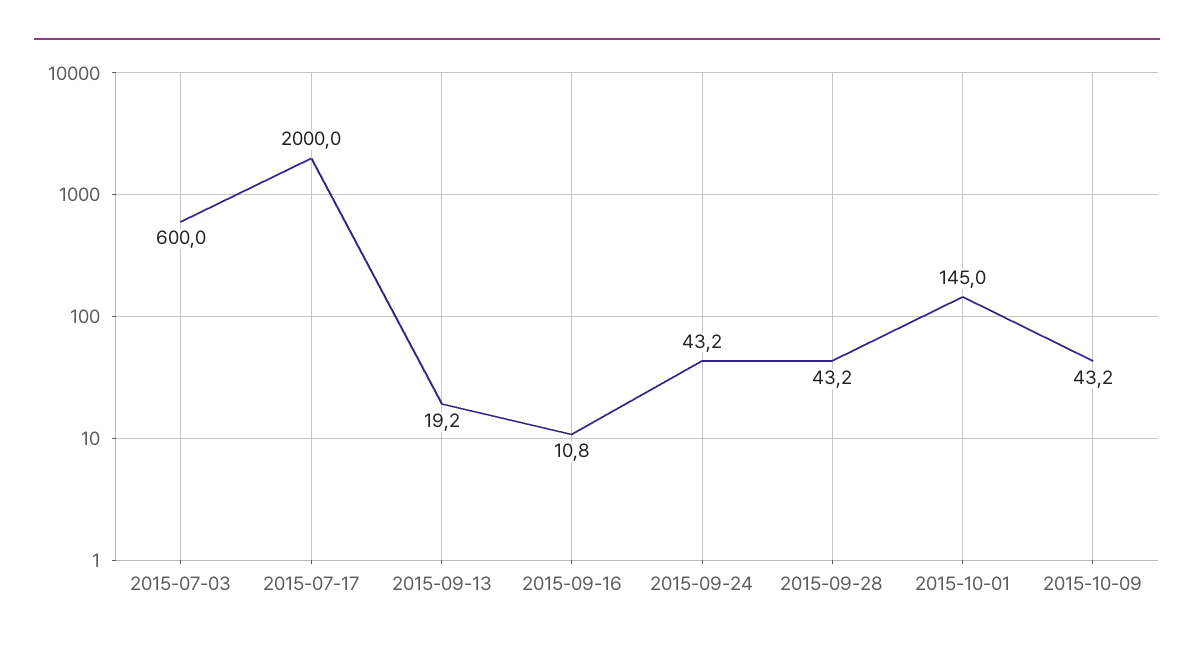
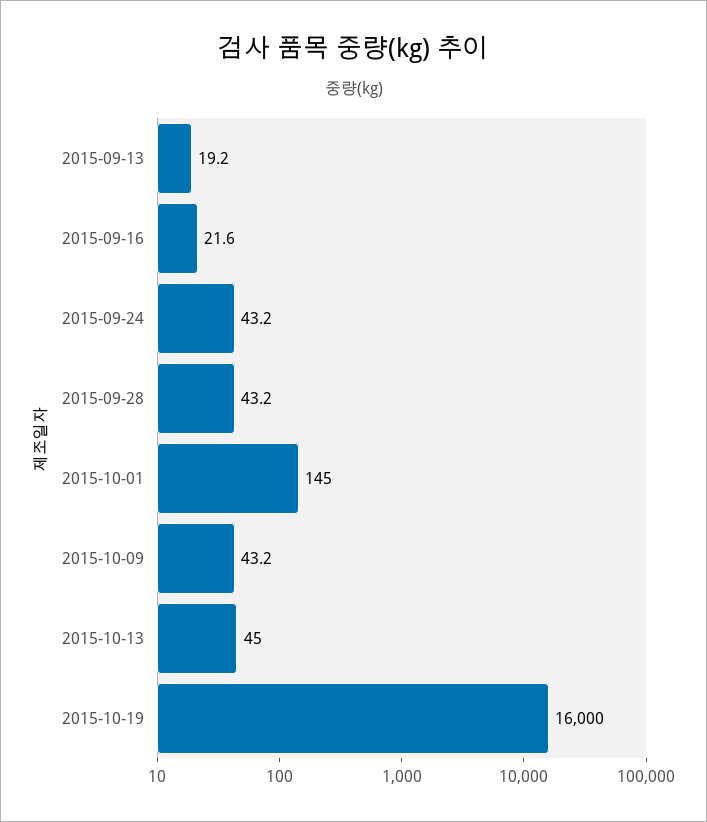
2015-07-03: 600 -> none
2015-07-17: 2000 -> none
2015-09-16: 10.8 -> 21.6
2015-10-13: none -> 45
2015-10-19: none -> 16000

